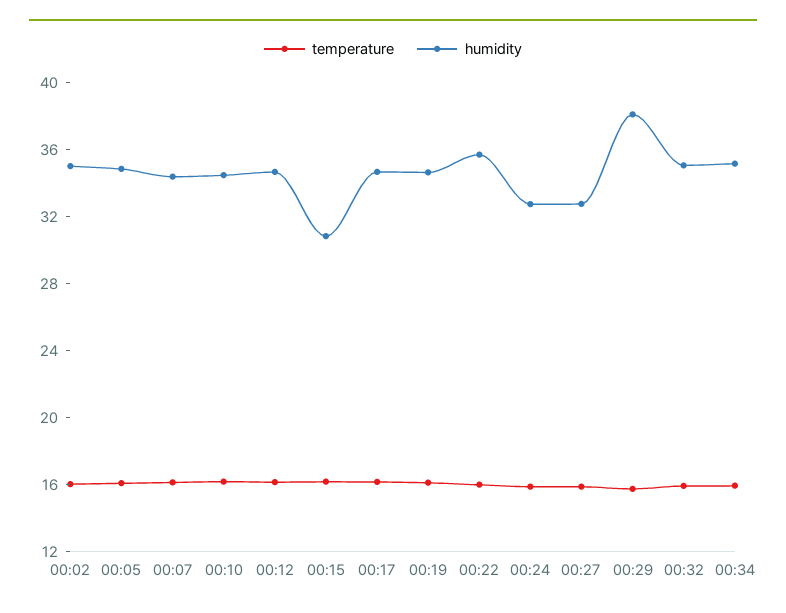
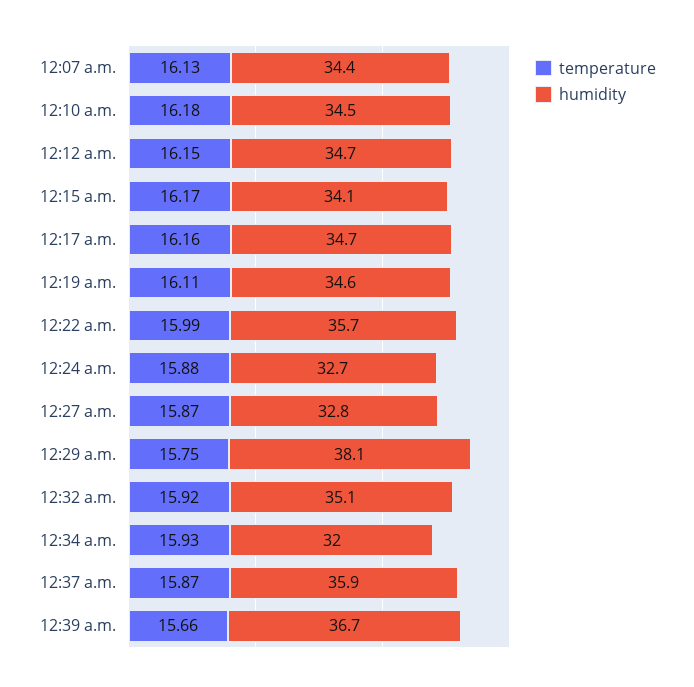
temperature, 00:02: 16 -> none
humidity, 00:02: 35 -> none
temperature, 00:05: 16 -> none
humidity, 00:05: 35 -> none
humidity, 00:15: 31 -> 34.1
humidity, 00:34: 35 -> 32
temperature, 12:37 a.m.: none -> 15.87
humidity, 12:37 a.m.: none -> 35.9
temperature, 12:39 a.m.: none -> 15.66
humidity, 12:39 a.m.: none -> 36.7

